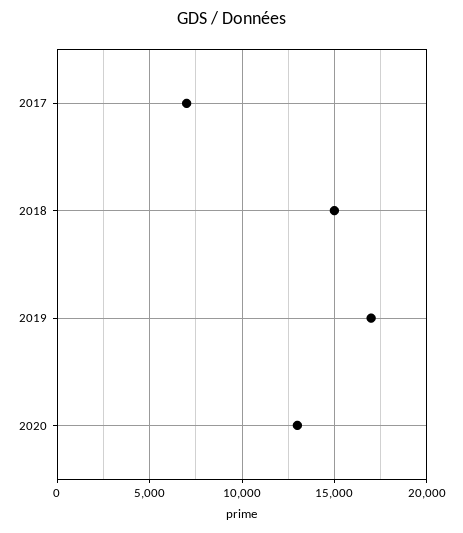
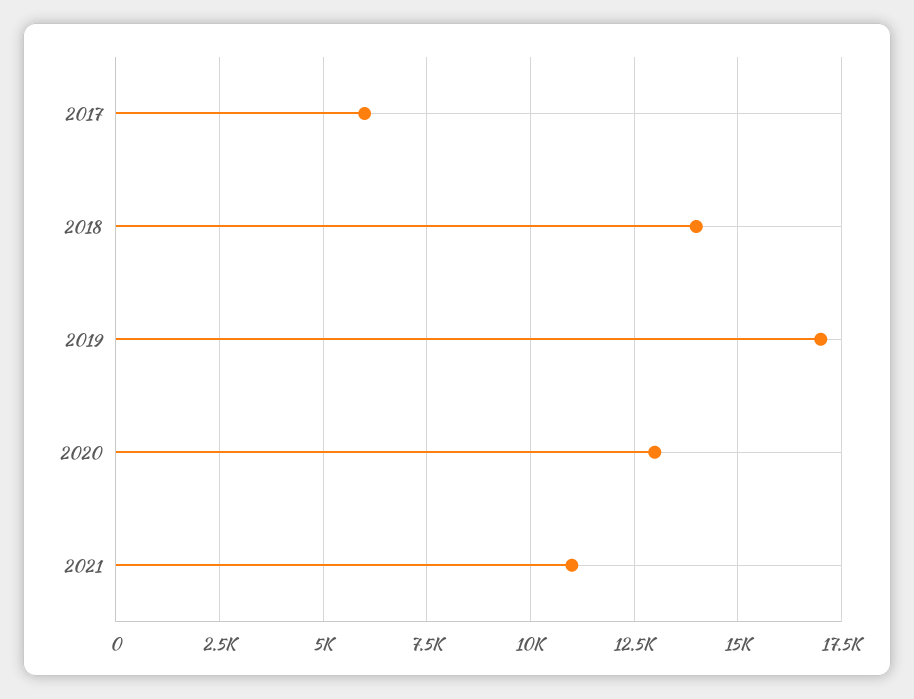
2017: 7000 -> 6000
2018: 15000 -> 14000
2021: none -> 11000

